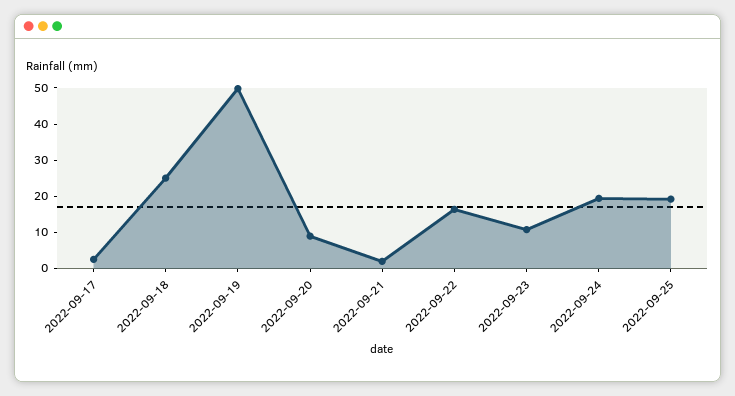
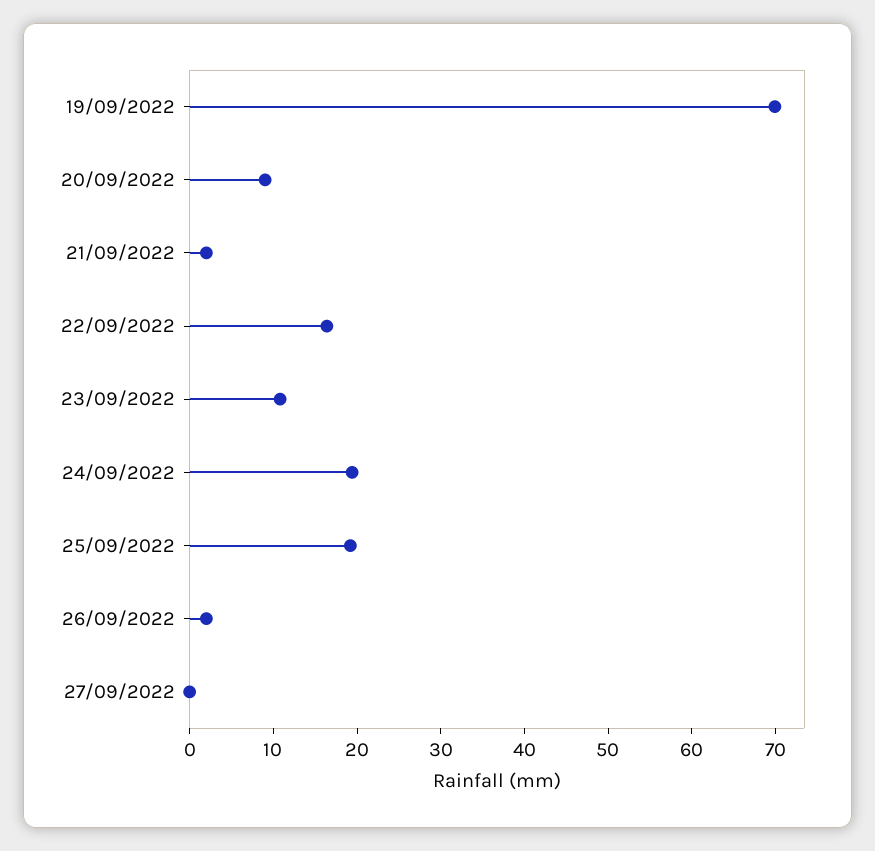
2022-09-17: 2.5 -> none
2022-09-18: 25 -> none
2022-09-19: 50 -> 70
26/09/2022: none -> 2
27/09/2022: none -> 0

